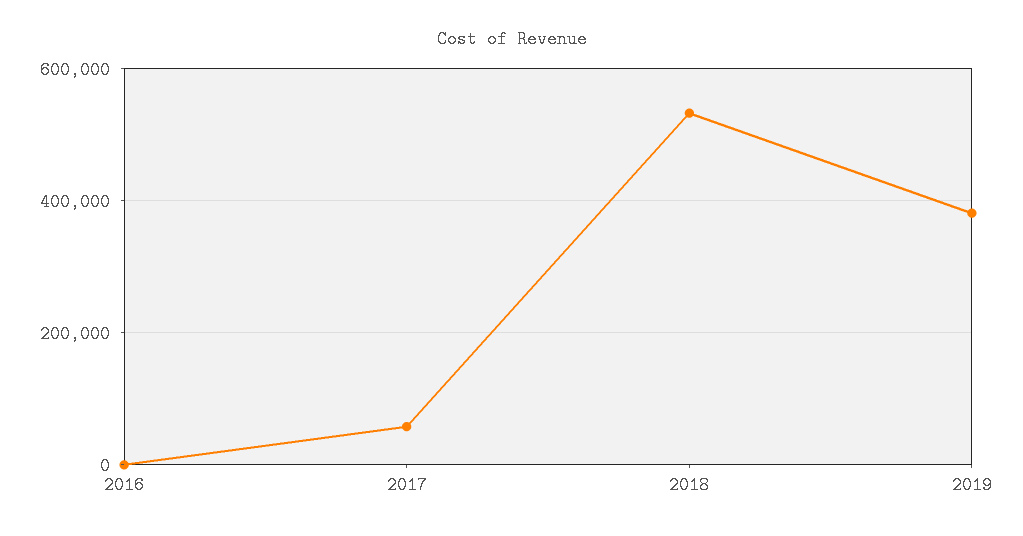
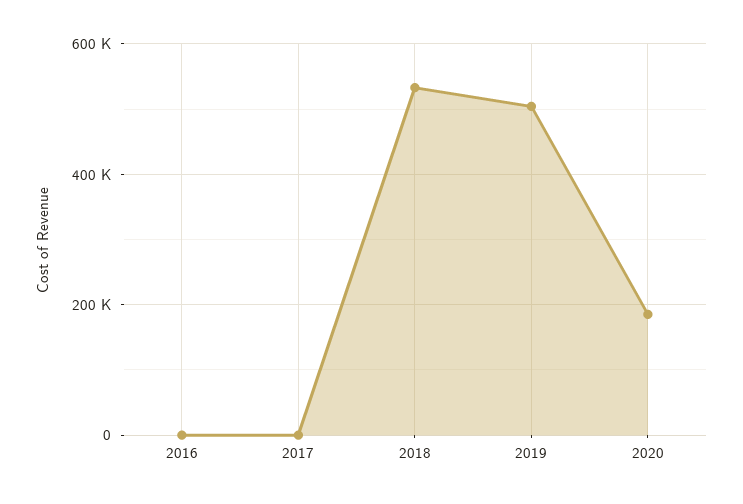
2017: 60000 -> 0
2019: 380000 -> 500000
2020: none -> 180000

